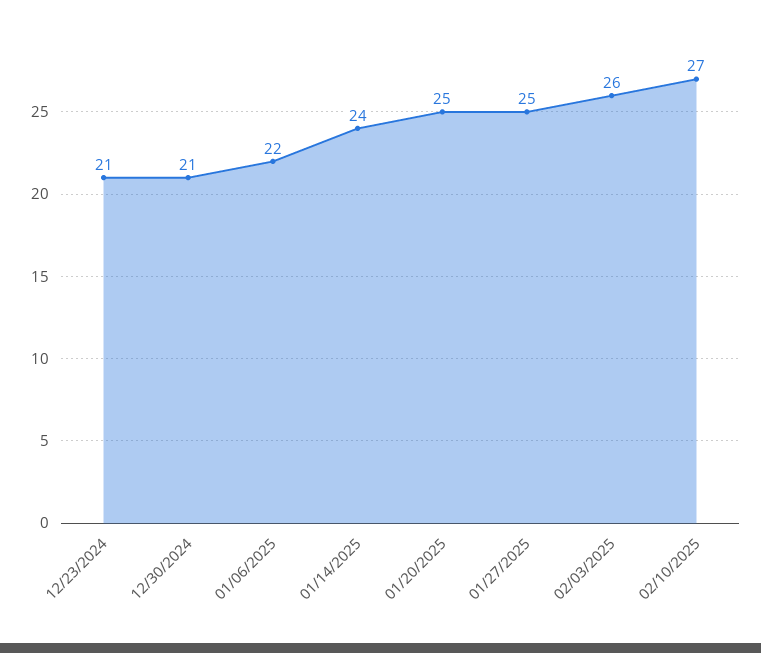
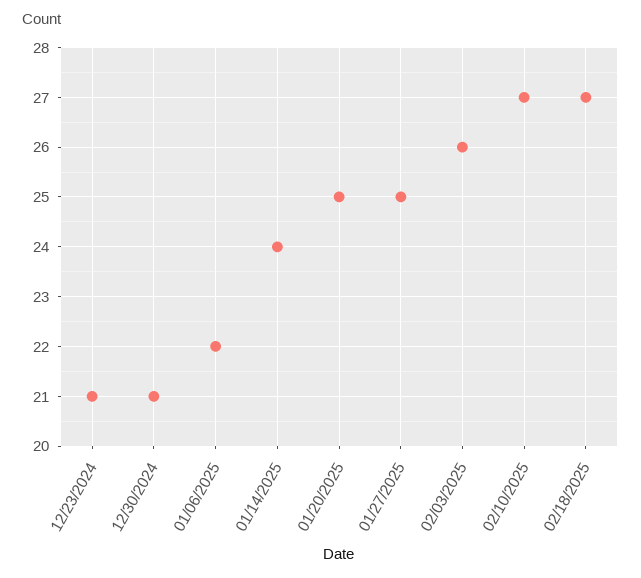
02/18/2025: none -> 27

